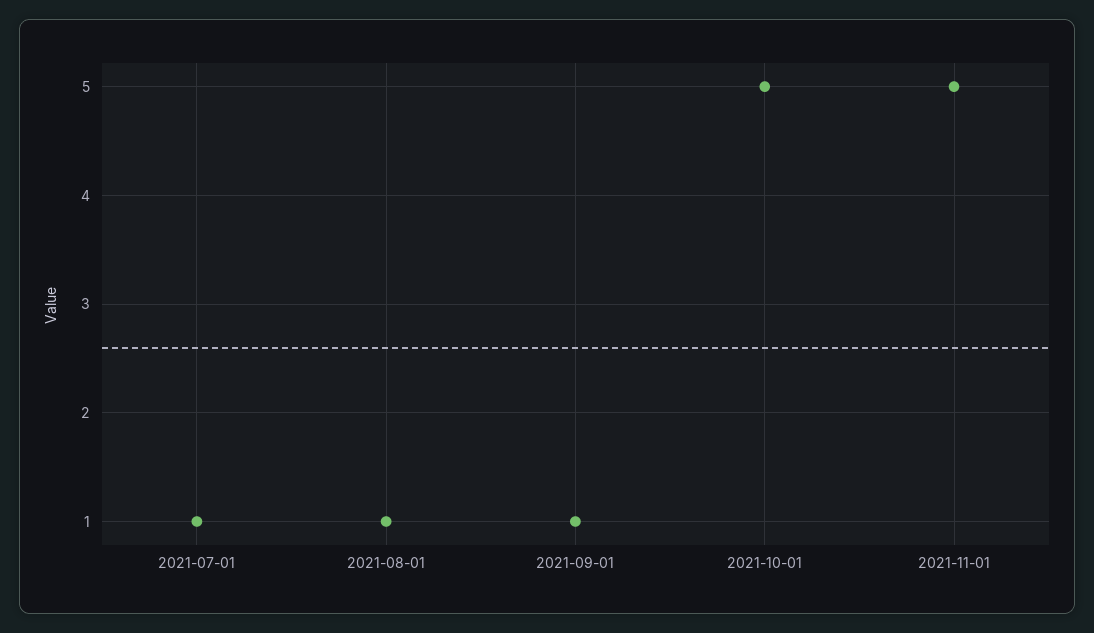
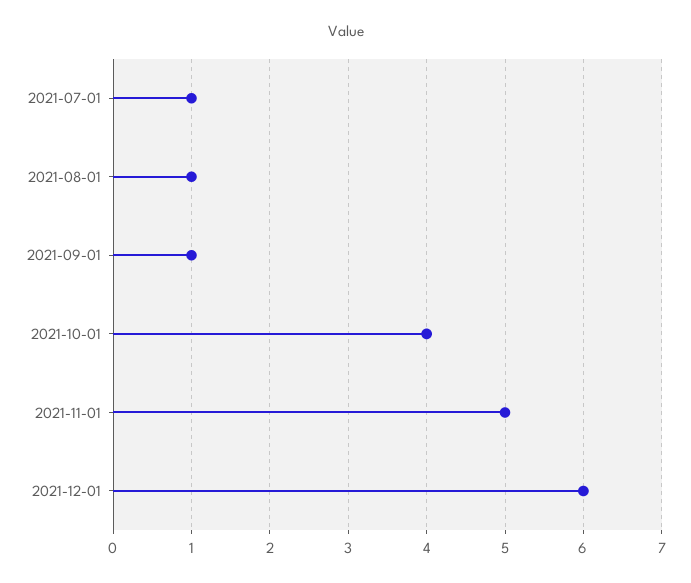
2021-10-01: 5 -> 4
2021-12-01: none -> 6

